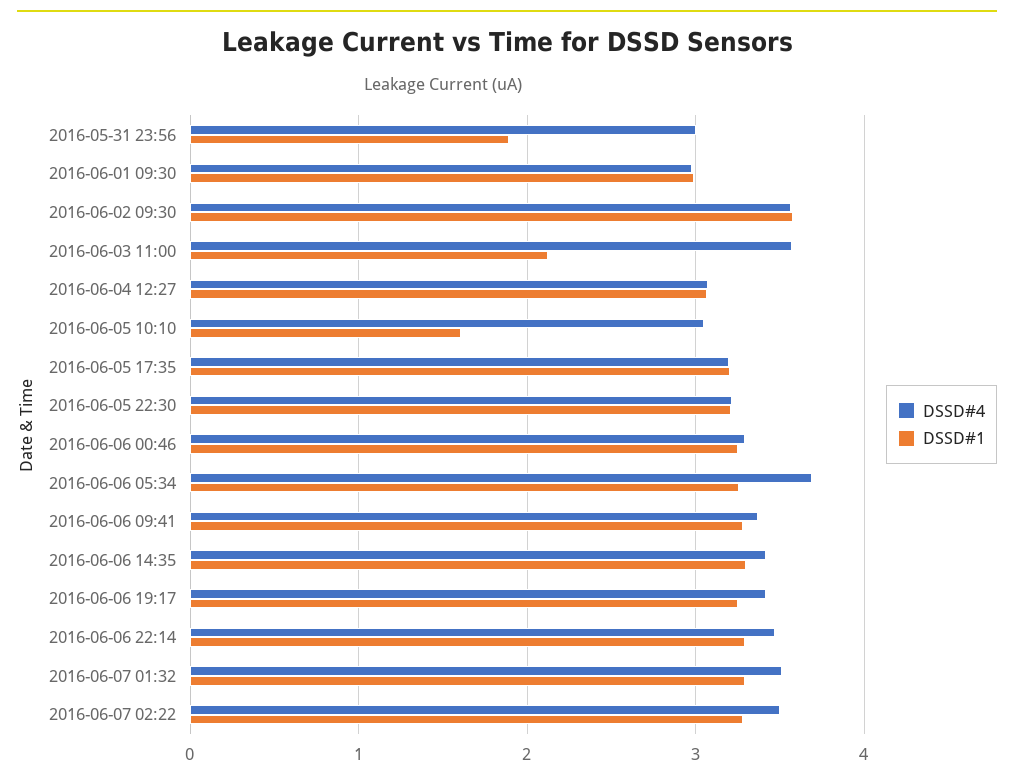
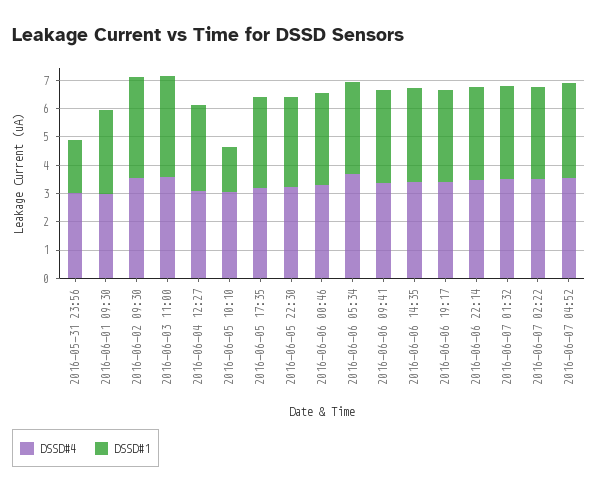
DSSD#1, 2016-06-03 11:00: 2.1 -> 3.5
DSSD#4, 2016-06-07 04:52: none -> 3.5
DSSD#1, 2016-06-07 04:52: none -> 3.5

